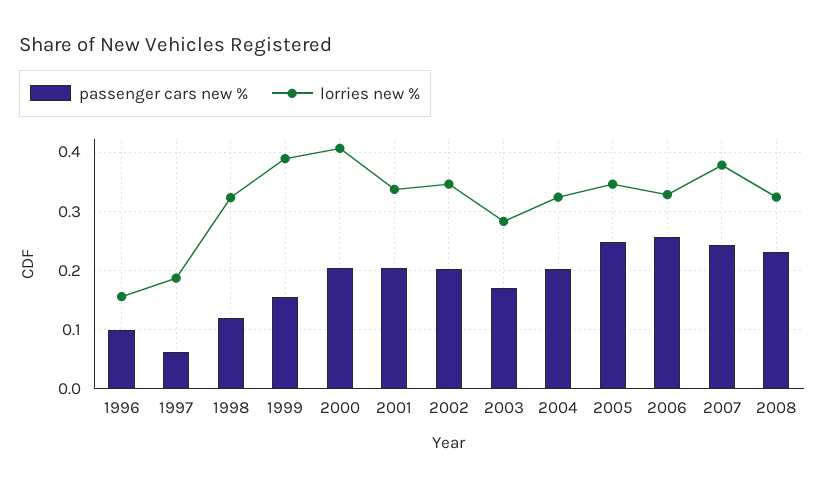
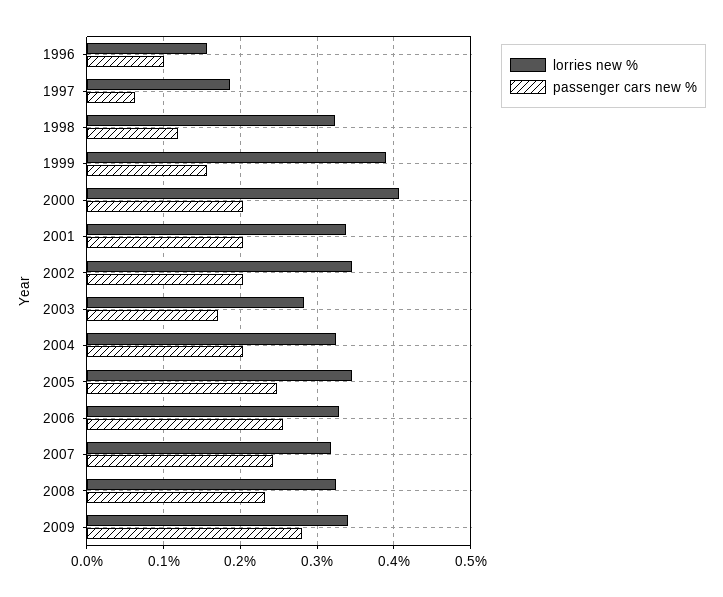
lorries new %, 2007: 0.38 -> 0.32
lorries new %, 2009: none -> 0.34
passenger cars new %, 2009: none -> 0.28

